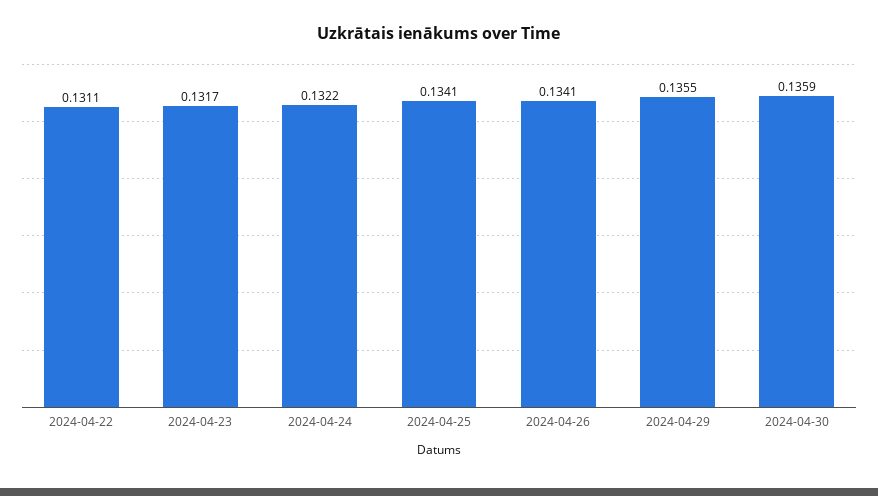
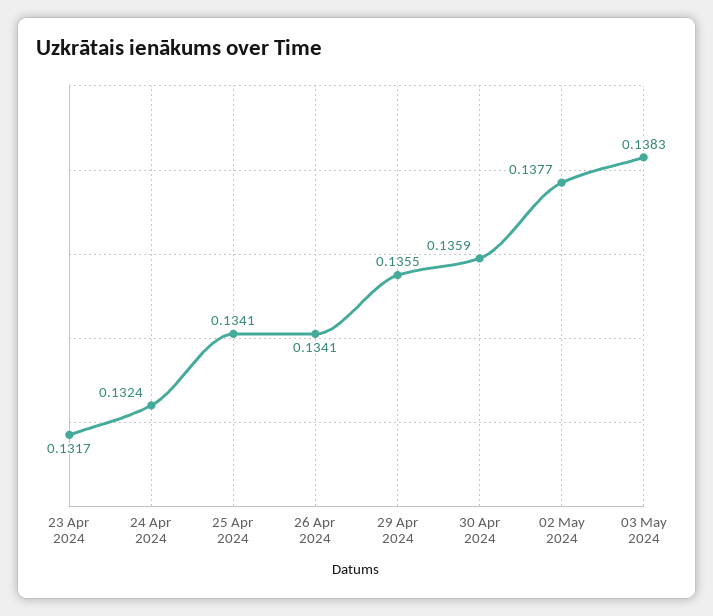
2024-04-22: 0.1311 -> none
2024-04-24: 0.1322 -> 0.1324
02 May 2024: none -> 0.1377
03 May 2024: none -> 0.1383

